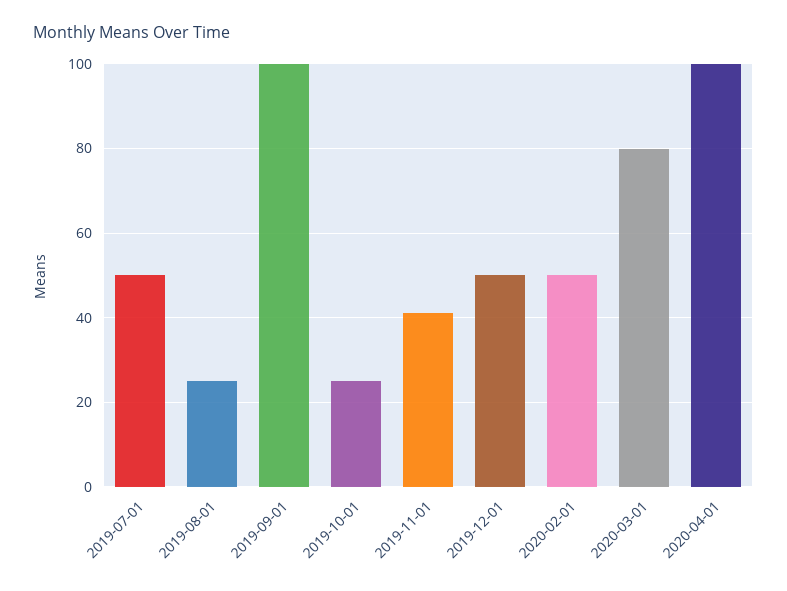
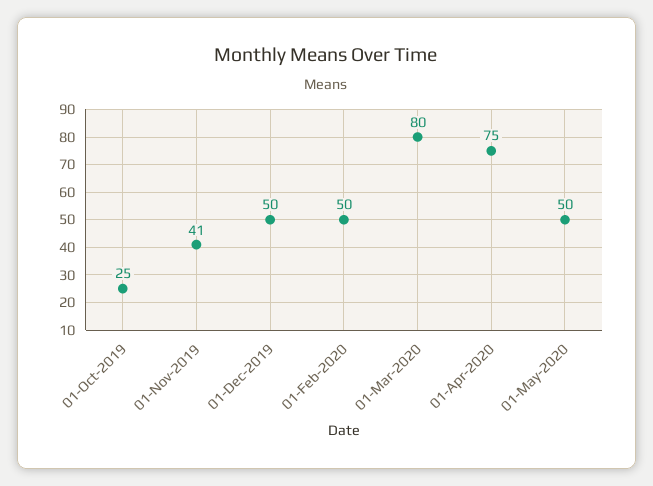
2019-07-01: 50 -> none
2019-08-01: 25 -> none
2019-09-01: 100 -> none
2020-04-01: 100 -> 75
01-May-2020: none -> 50

